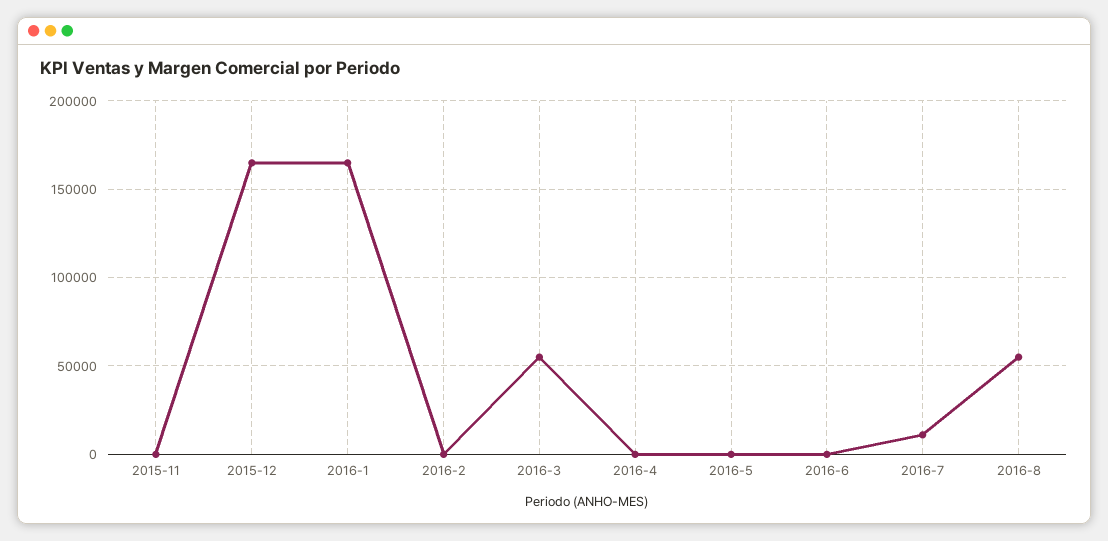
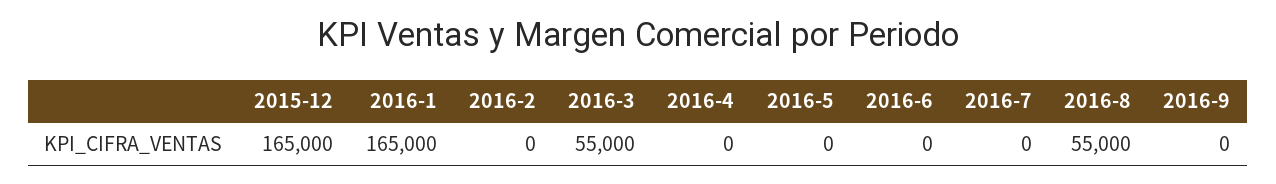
2015-11: 0 -> none
2016-7: 10000 -> 0
2016-9: none -> 0

